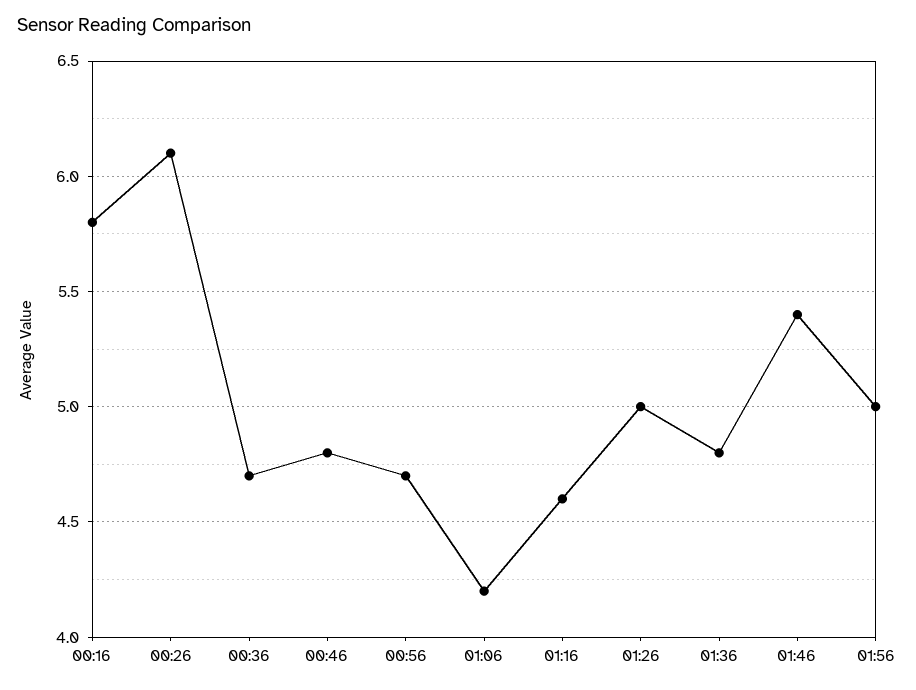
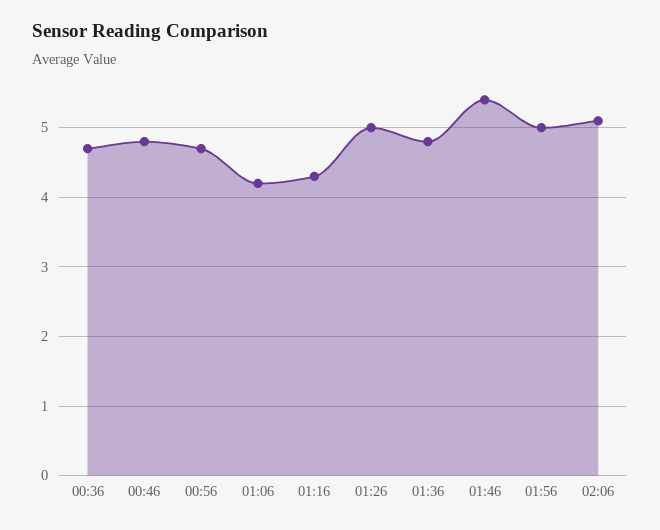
00:16: 5.8 -> none
00:26: 6.1 -> none
01:16: 4.6 -> 4.3
02:06: none -> 5.1

